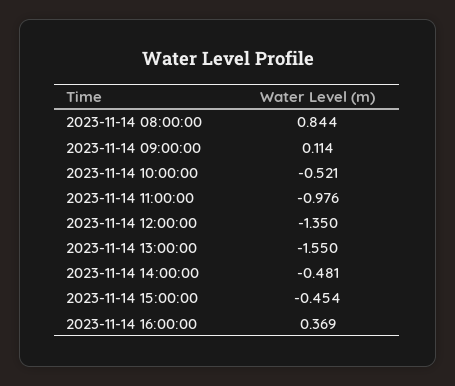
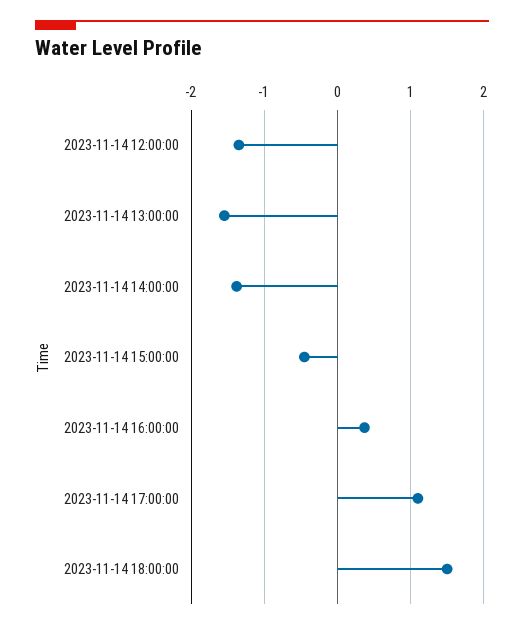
2023-11-14 08:00:00: 0.844 -> none
2023-11-14 09:00:00: 0.114 -> none
2023-11-14 10:00:00: -0.521 -> none
2023-11-14 11:00:00: -0.976 -> none
2023-11-14 14:00:00: -0.481 -> -1.4
2023-11-14 17:00:00: none -> 1.1
2023-11-14 18:00:00: none -> 1.5

